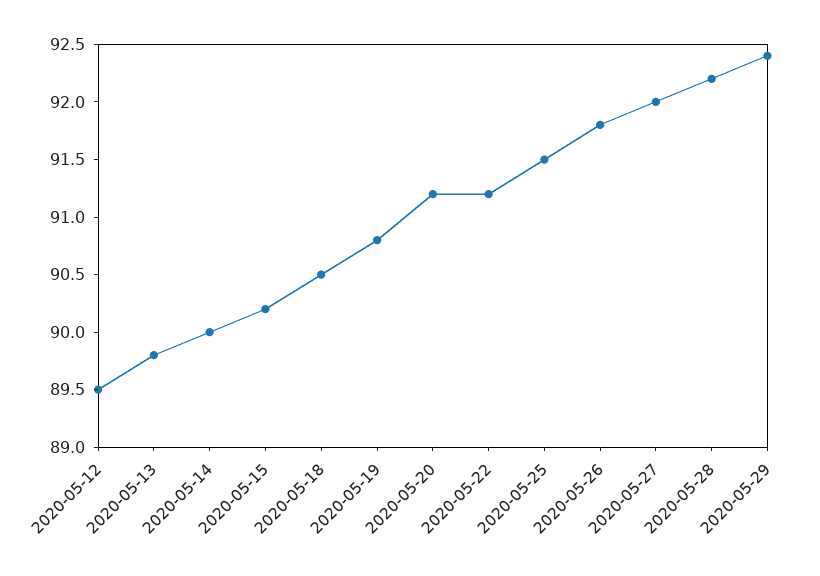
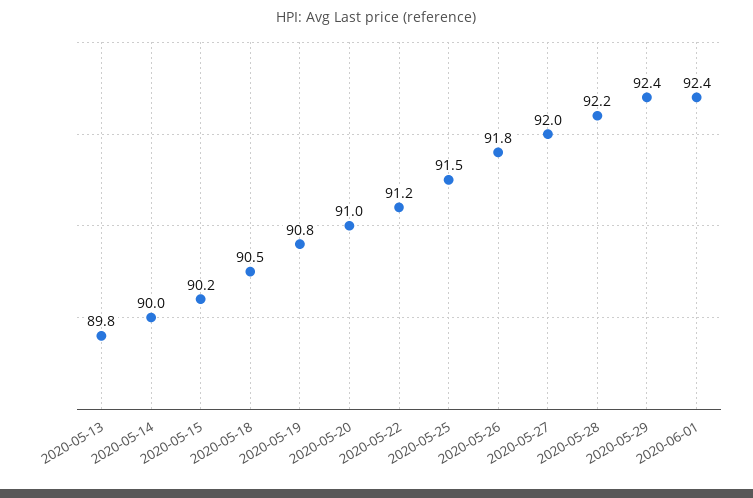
2020-05-12: 89.5 -> none
2020-05-20: 91.2 -> 91
2020-06-01: none -> 92.4

